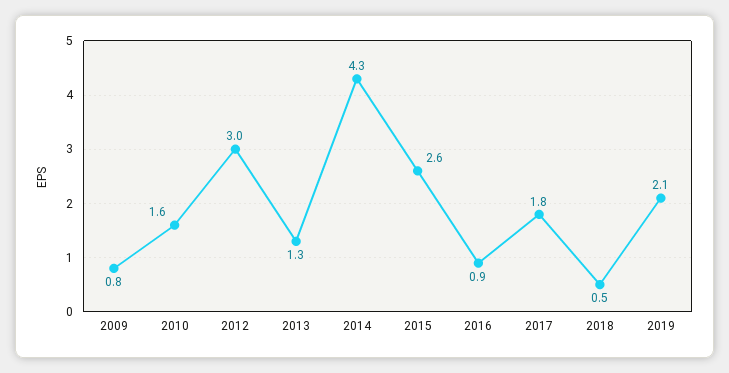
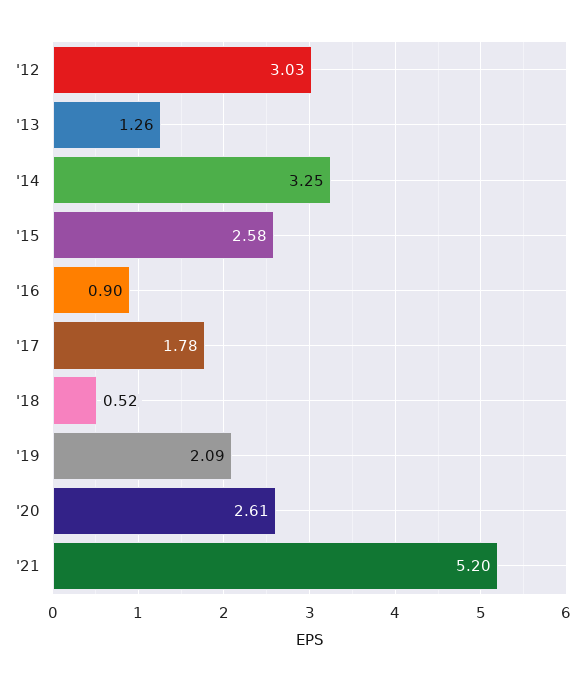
2009: 0.8 -> none
2010: 1.6 -> none
2014: 4.3 -> 3.25
'20: none -> 2.61
'21: none -> 5.2

